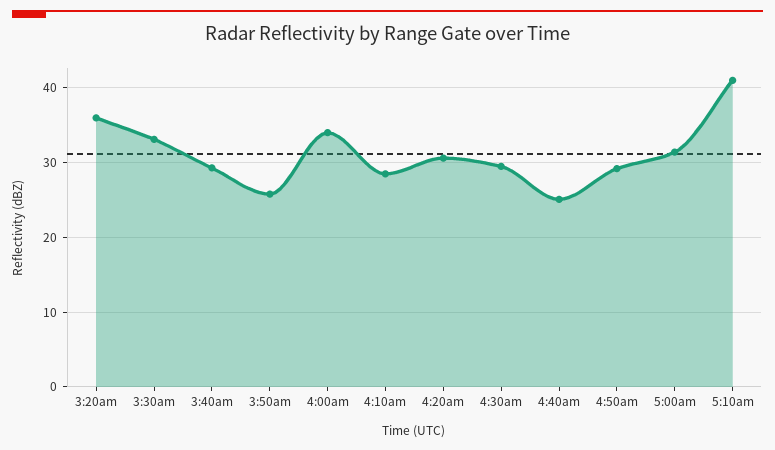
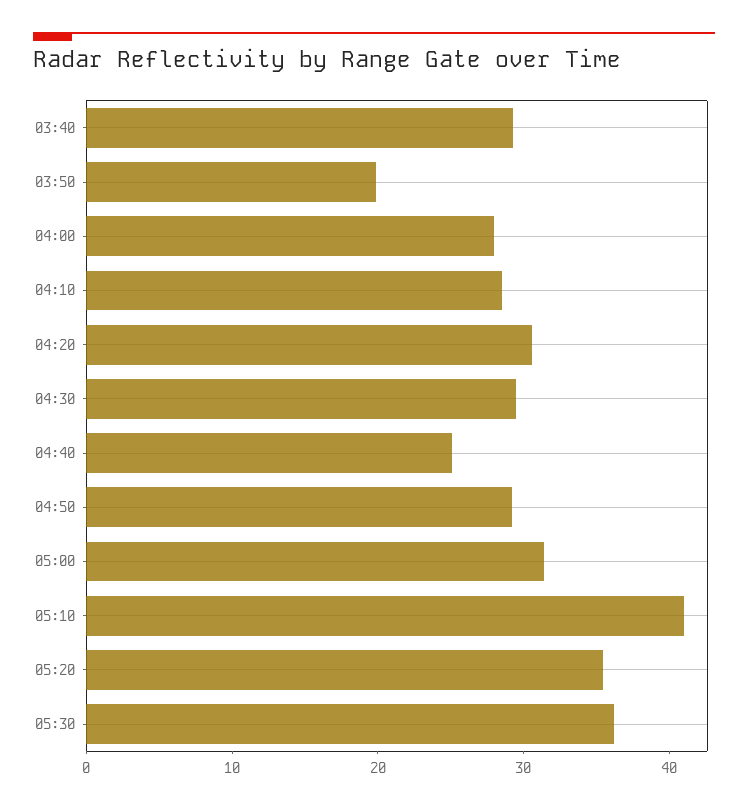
3:20am: 36 -> none
3:30am: 33 -> none
3:50am: 26 -> 20
4:00am: 34 -> 28
05:20: none -> 36
05:30: none -> 36

